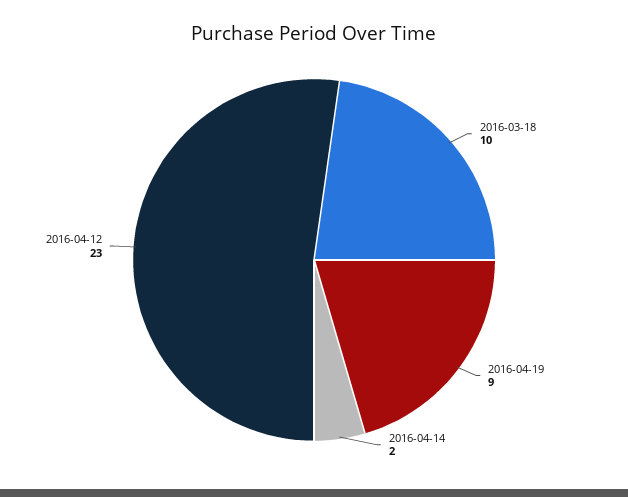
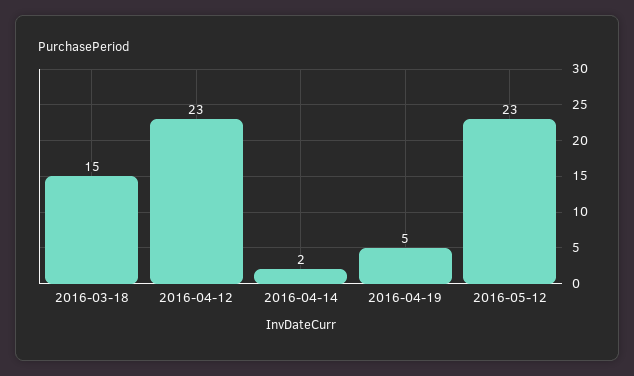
2016-03-18: 10 -> 15
2016-04-19: 9 -> 5
2016-05-12: none -> 23

